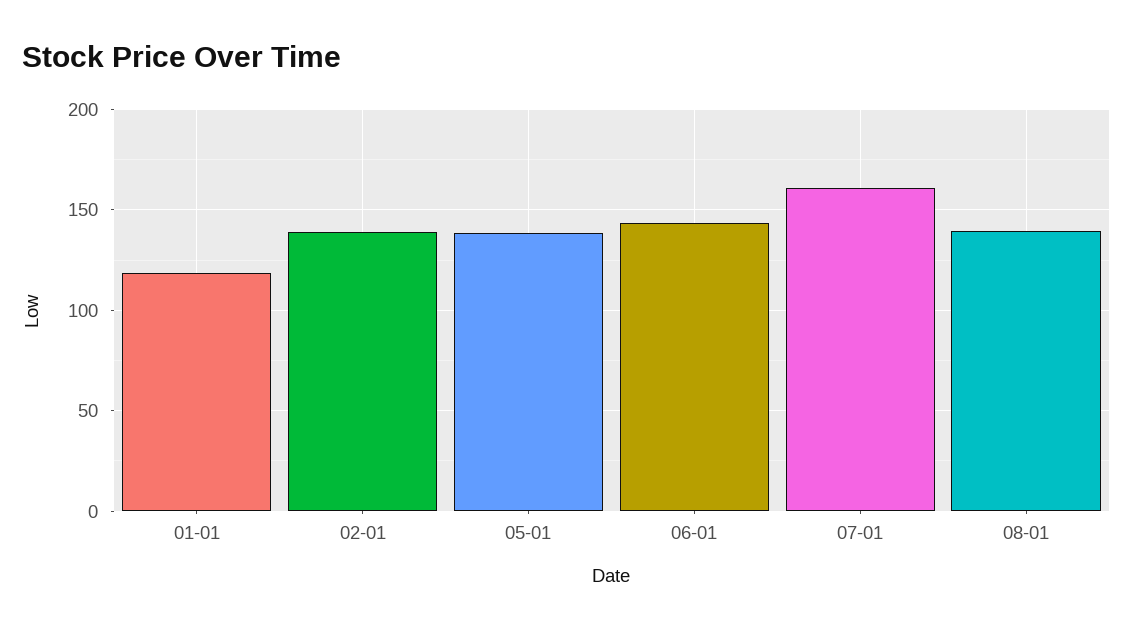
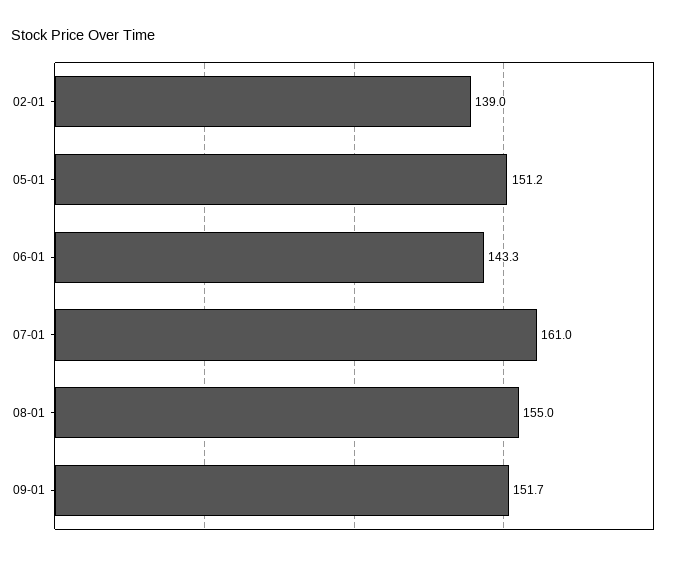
01-01: 120 -> none
05-01: 140 -> 151.2
08-01: 140 -> 155
09-01: none -> 151.7

